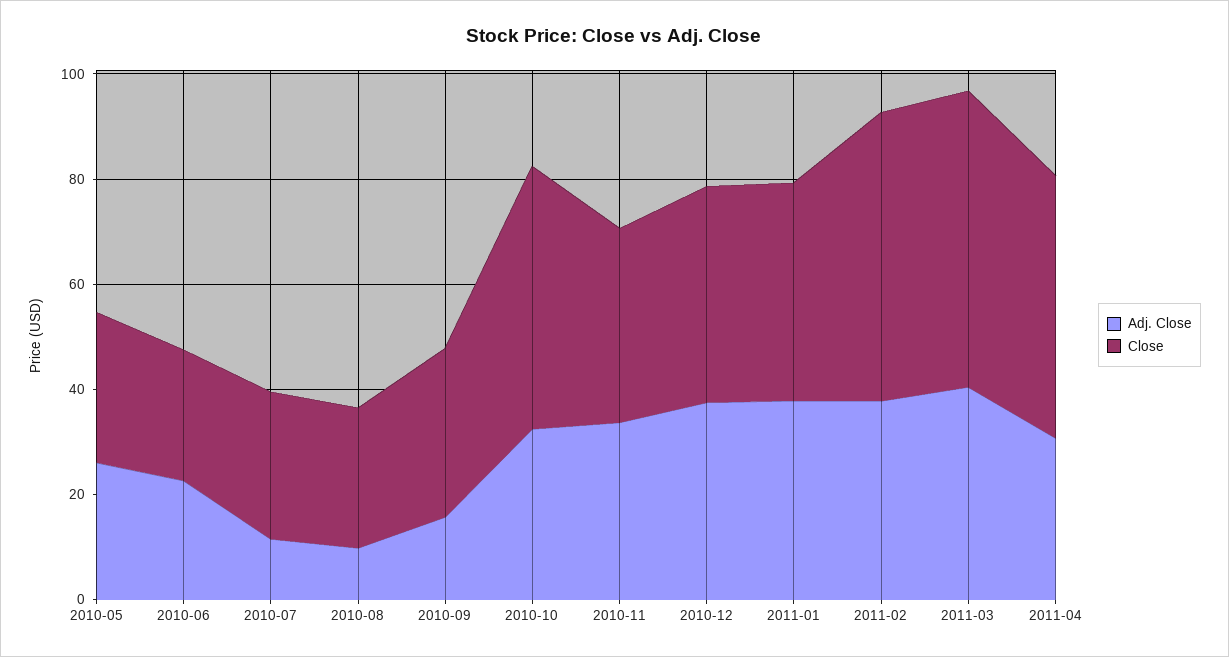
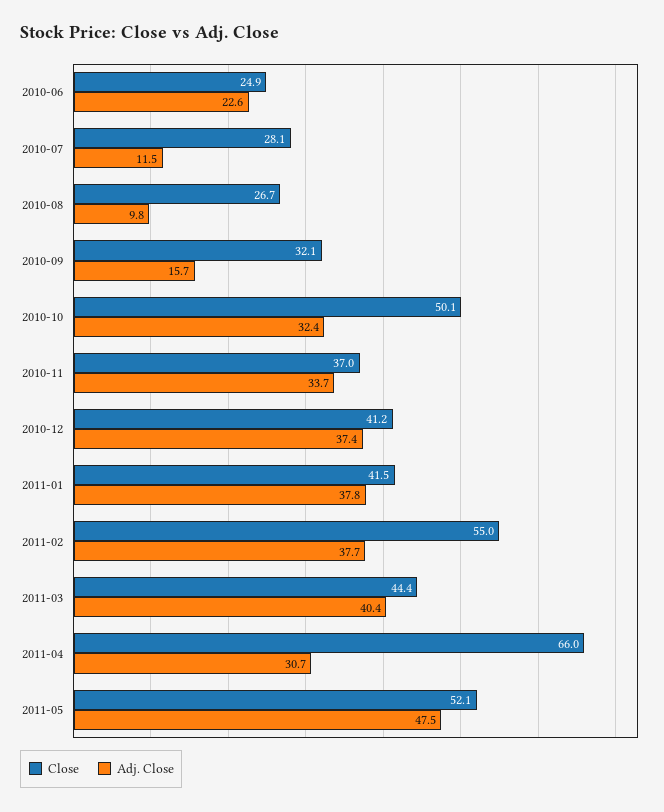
Adj. Close, 2010-05: 25 -> none
Close, 2010-05: 30 -> none
Close, 2011-03: 55 -> 44.4
Close, 2011-04: 50 -> 66
Close, 2011-05: none -> 52.1
Adj. Close, 2011-05: none -> 47.5

